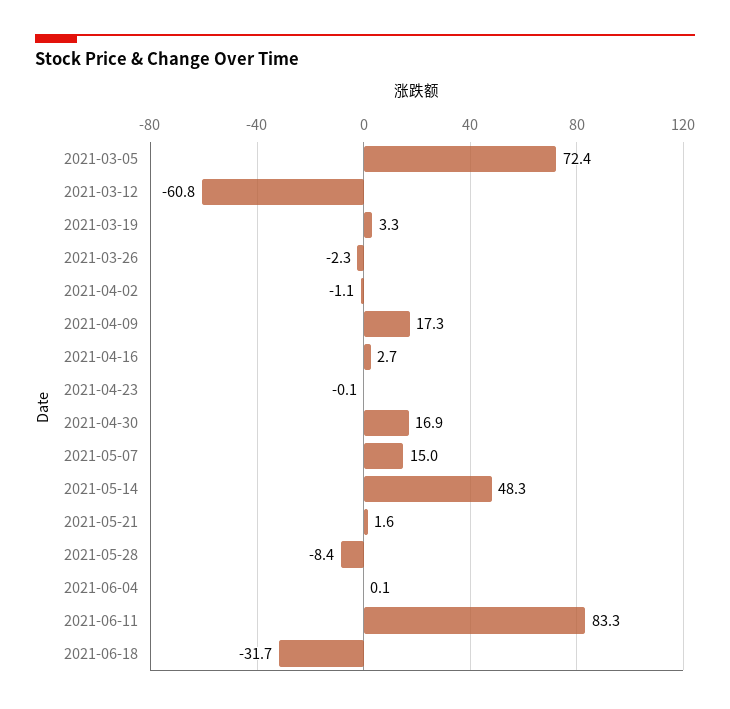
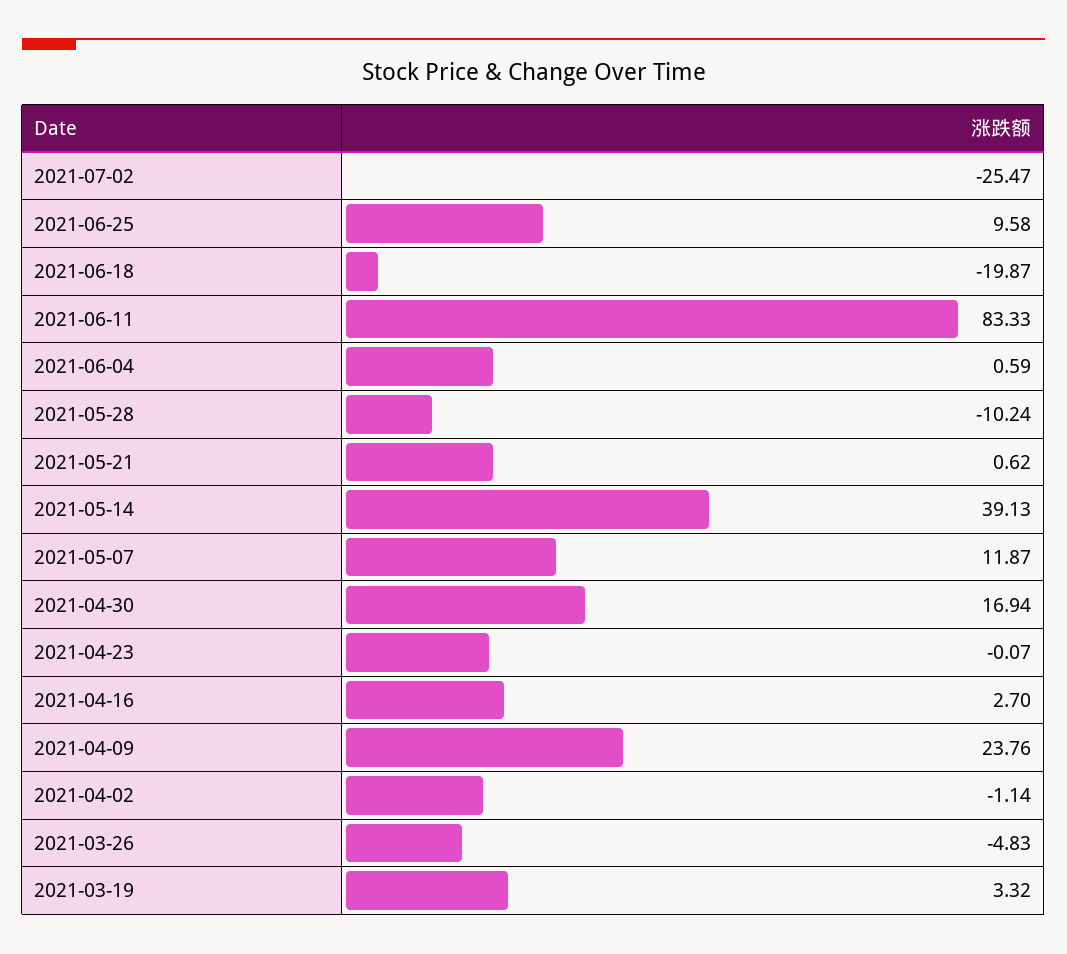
2021-03-05: 72.4 -> none
2021-03-12: -60.8 -> none
2021-03-26: -2.3 -> -4.83
2021-04-09: 17.3 -> 23.76
2021-05-07: 15 -> 11.87
2021-05-14: 48.3 -> 39.13
2021-05-21: 1.6 -> 0.62
2021-05-28: -8.4 -> -10.24
2021-06-04: 0.1 -> 0.59
2021-06-18: -31.7 -> -19.87
2021-07-02: none -> -25.47
2021-06-25: none -> 9.58

